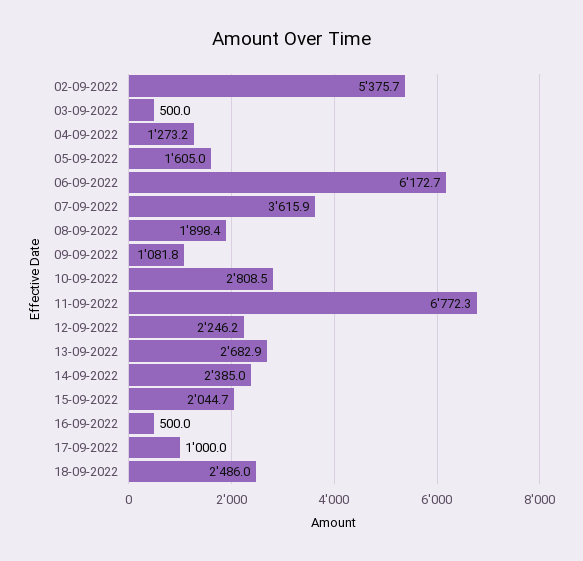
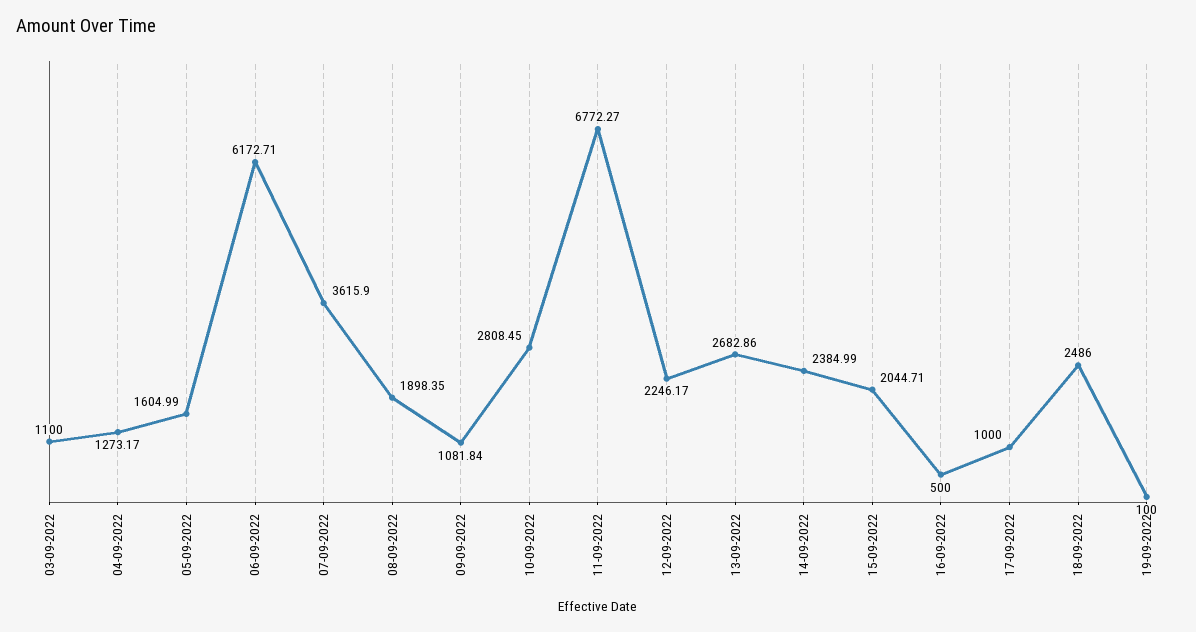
02-09-2022: 5375.7 -> none
03-09-2022: 500 -> 1100
19-09-2022: none -> 100

